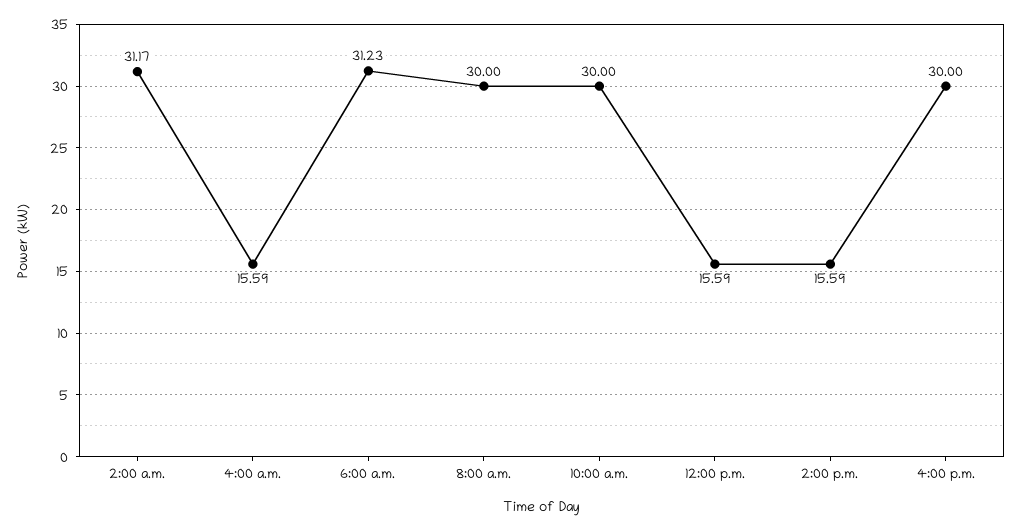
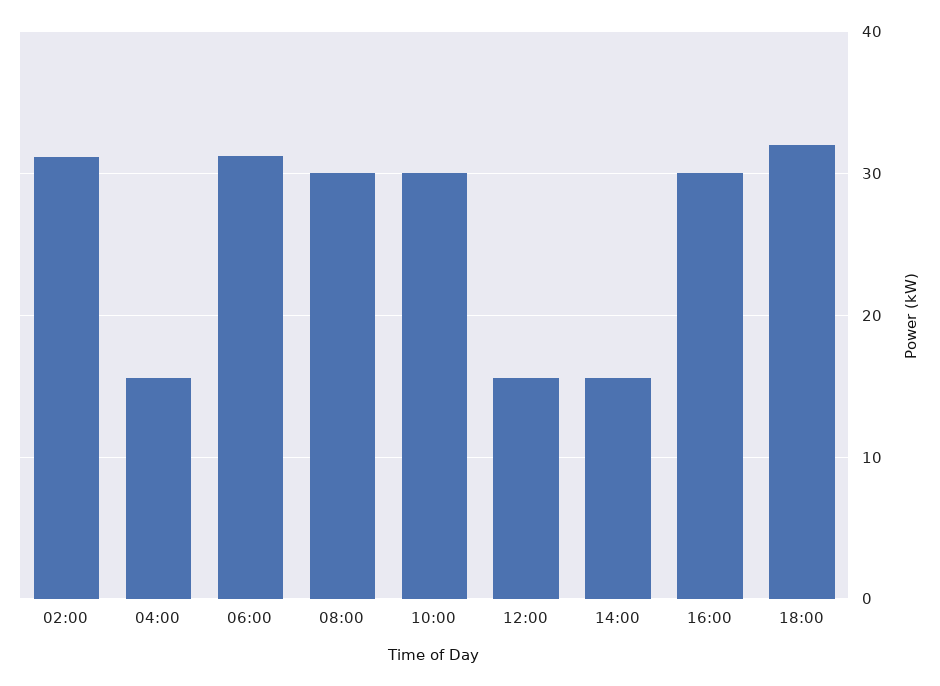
18:00: none -> 32

